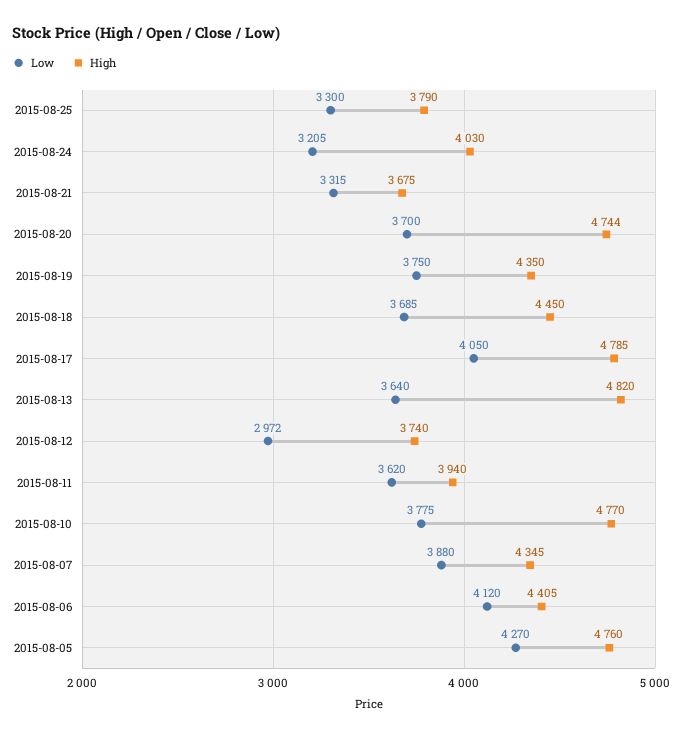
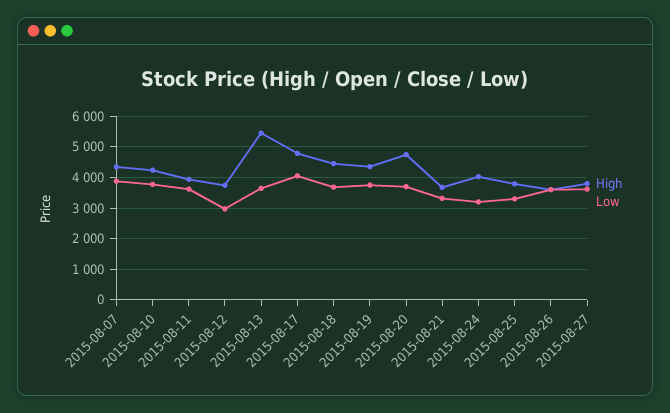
High, 2015-08-13: 4820 -> 5400
High, 2015-08-10: 4770 -> 4200
Low, 2015-08-06: 4120 -> none
High, 2015-08-06: 4405 -> none
Low, 2015-08-05: 4270 -> none
High, 2015-08-05: 4760 -> none
High, 2015-08-26: none -> 3600
Low, 2015-08-26: none -> 3600
High, 2015-08-27: none -> 3800
Low, 2015-08-27: none -> 3600

